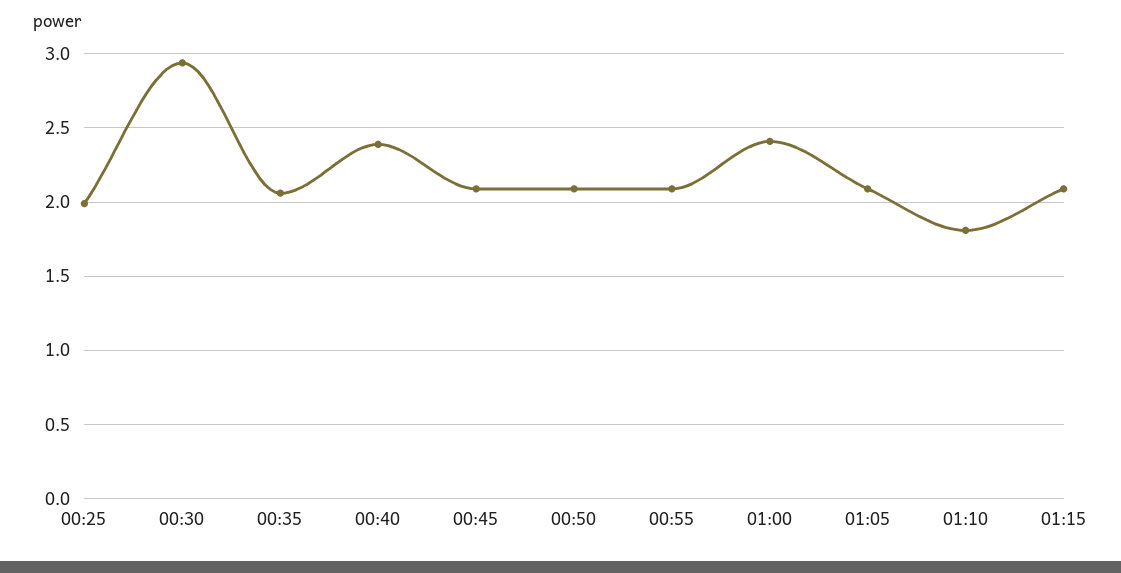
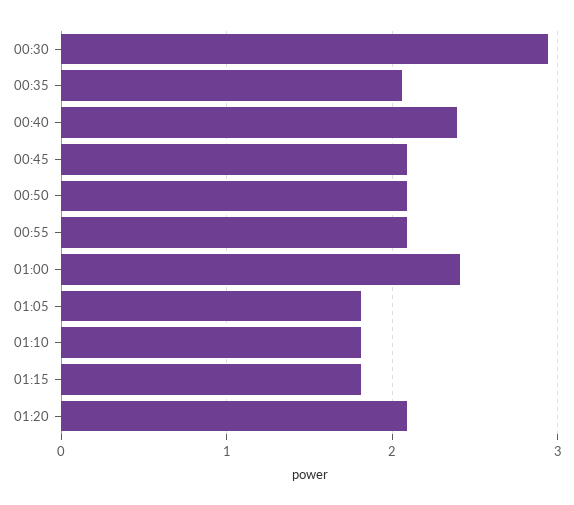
00:25: 2 -> none
01:05: 2.1 -> 1.8
01:15: 2.1 -> 1.8
01:20: none -> 2.1

